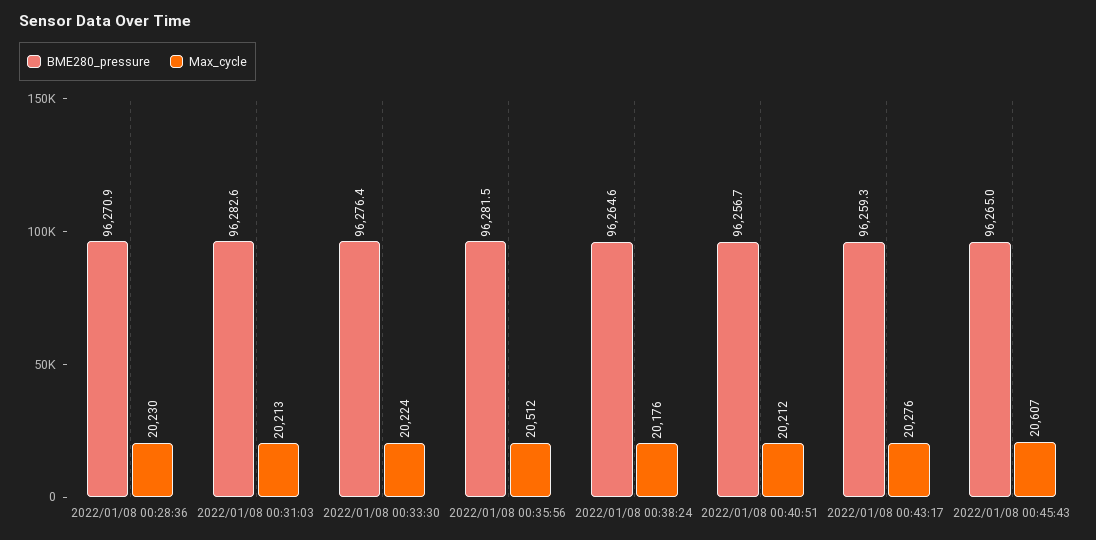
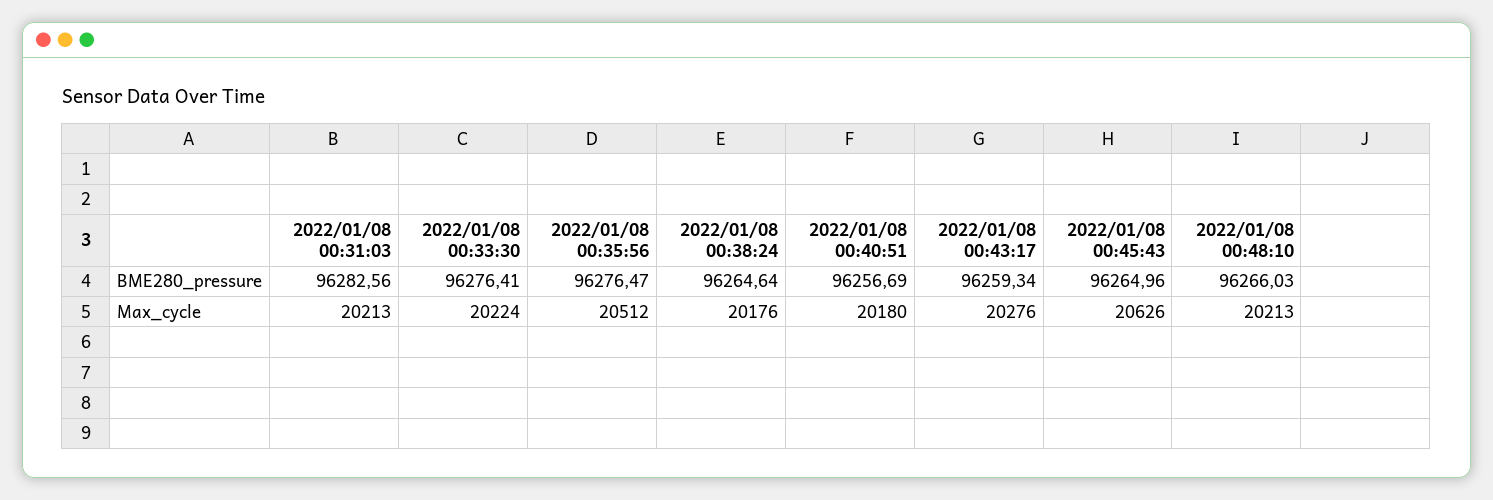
BME280_pressure, 2022/01/08 00:28:36: 96270.9 -> none
Max_cycle, 2022/01/08 00:28:36: 20230 -> none
BME280_pressure, 2022/01/08 00:35:56: 96281.5 -> 96276.47
Max_cycle, 2022/01/08 00:40:51: 20212 -> 20180
Max_cycle, 2022/01/08 00:45:43: 20607 -> 20626
BME280_pressure, 2022/01/08 00:48:10: none -> 96266.03
Max_cycle, 2022/01/08 00:48:10: none -> 20213

